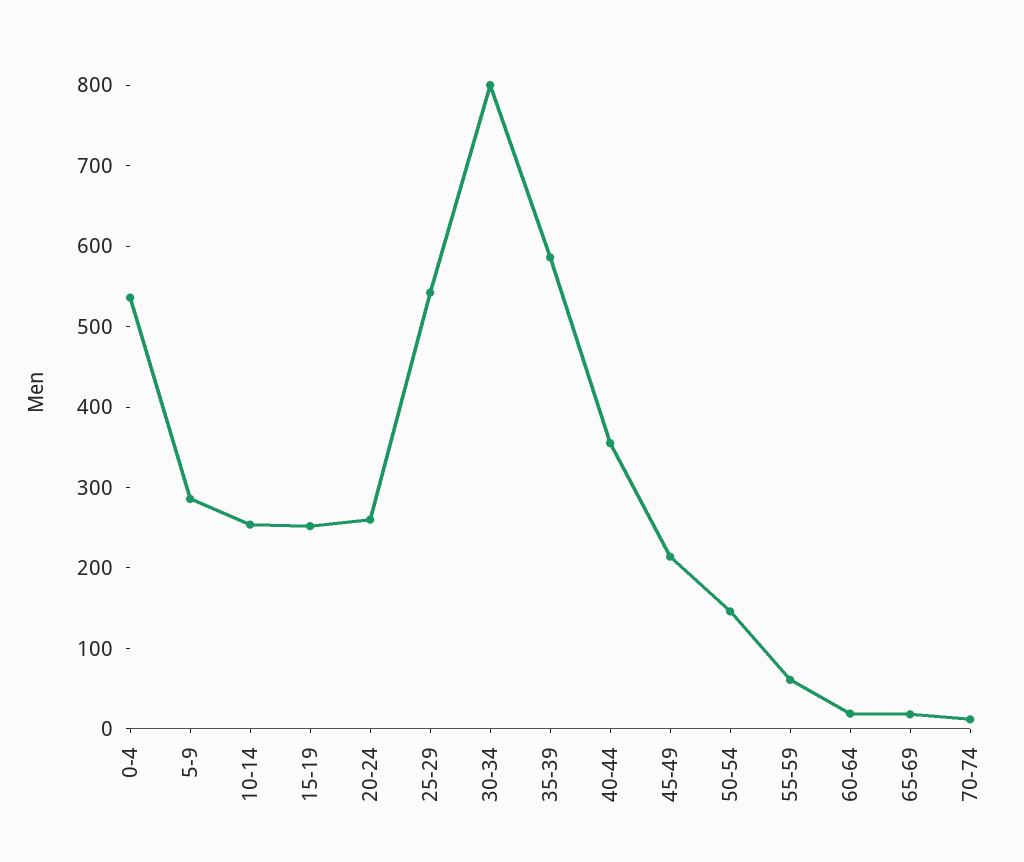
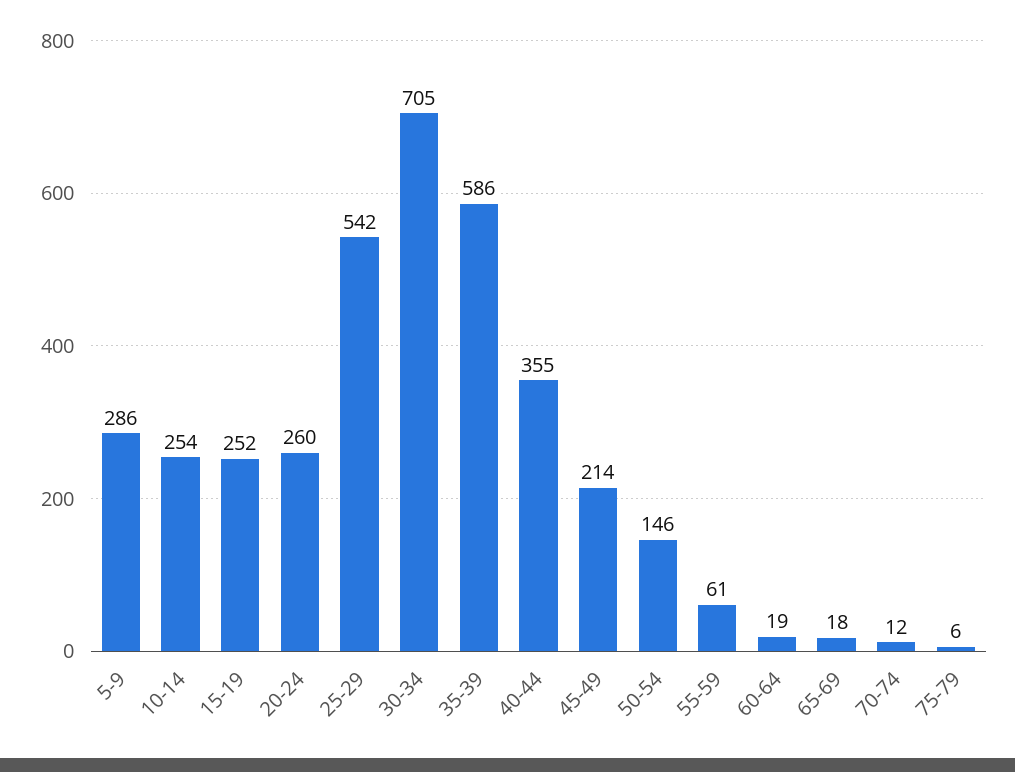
0-4: 540 -> none
30-34: 800 -> 705
75-79: none -> 6

